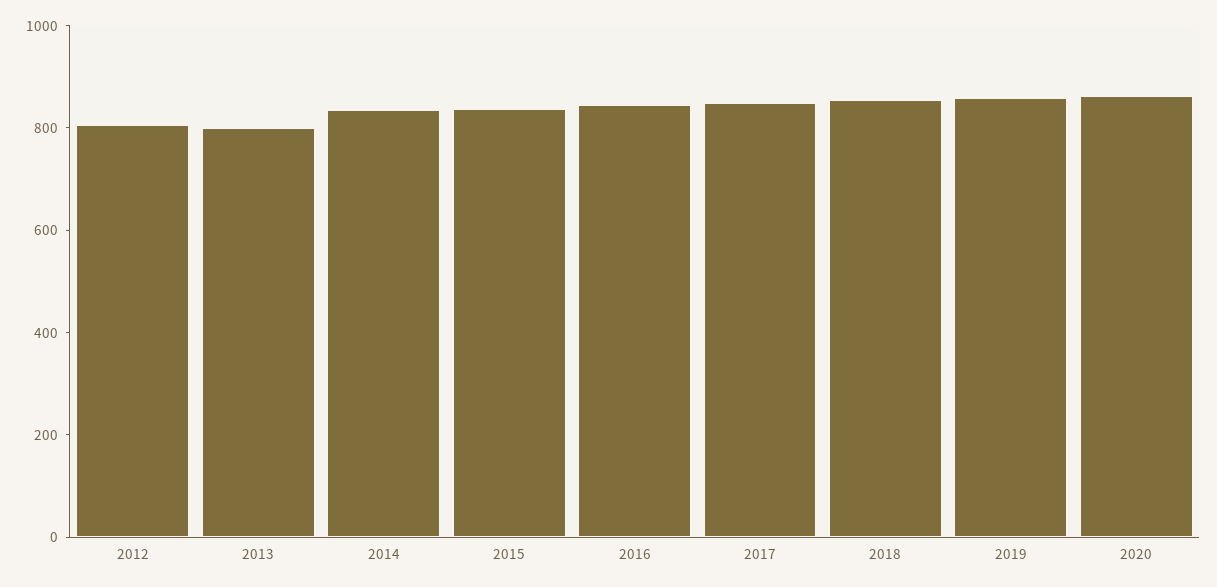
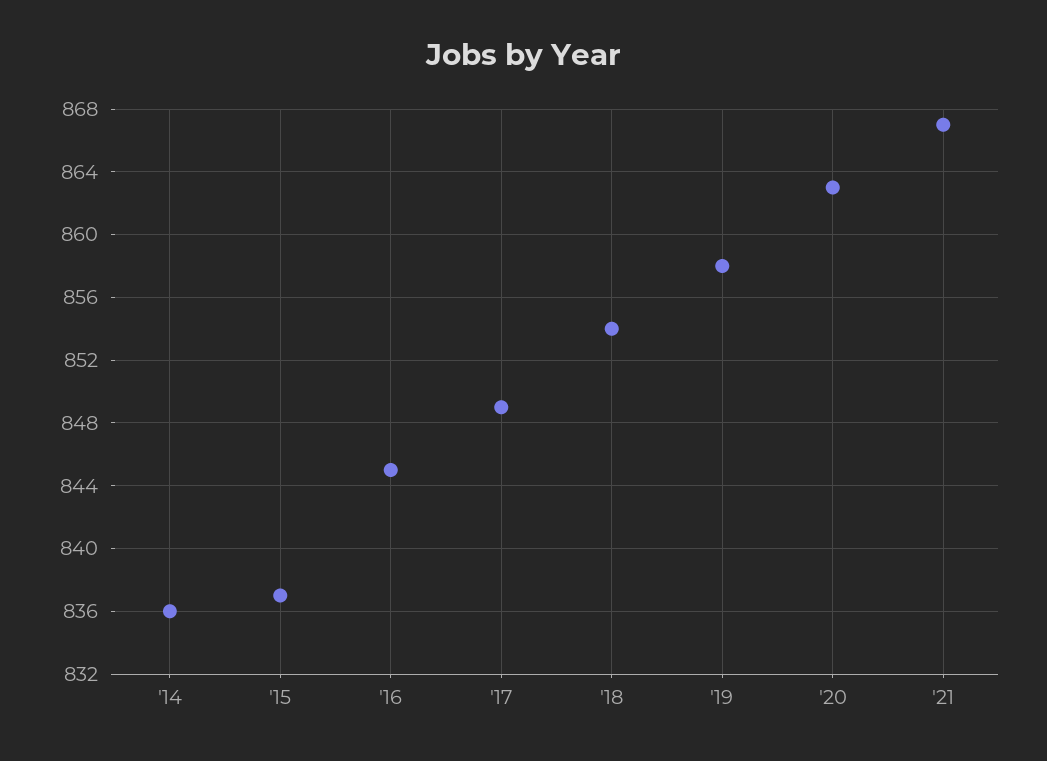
2012: 800 -> none
2013: 800 -> none
'21: none -> 867

